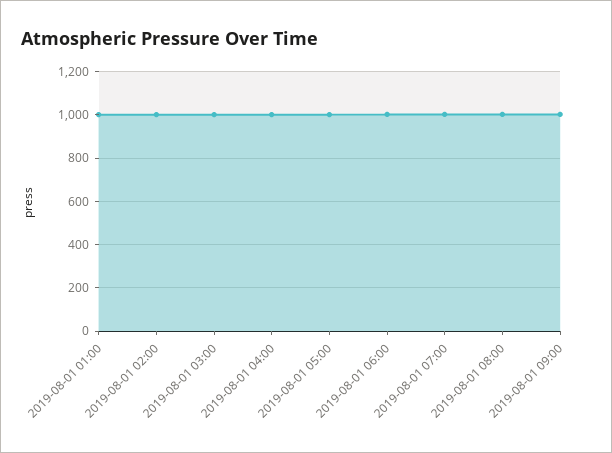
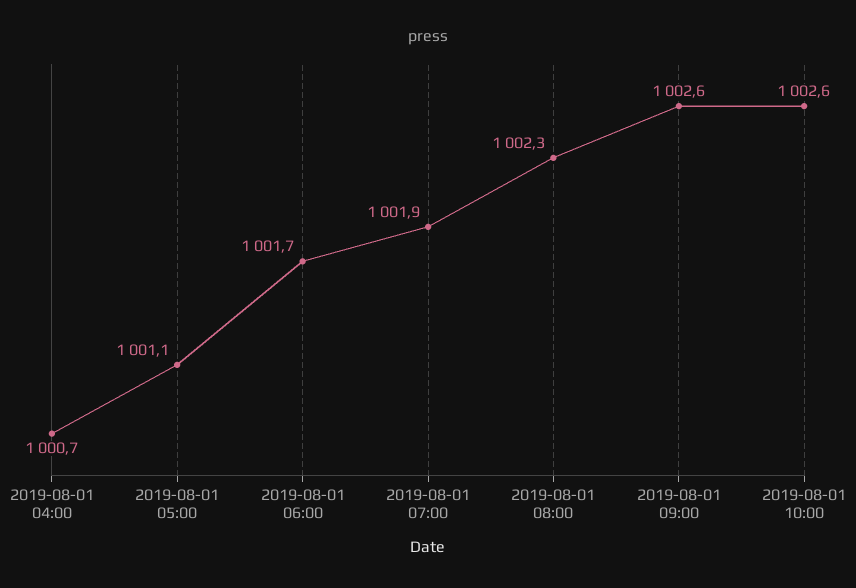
2019-08-01 01:00: 1000 -> none
2019-08-01 02:00: 1000 -> none
2019-08-01 03:00: 1000 -> none
2019-08-01 10:00: none -> 1002.6

